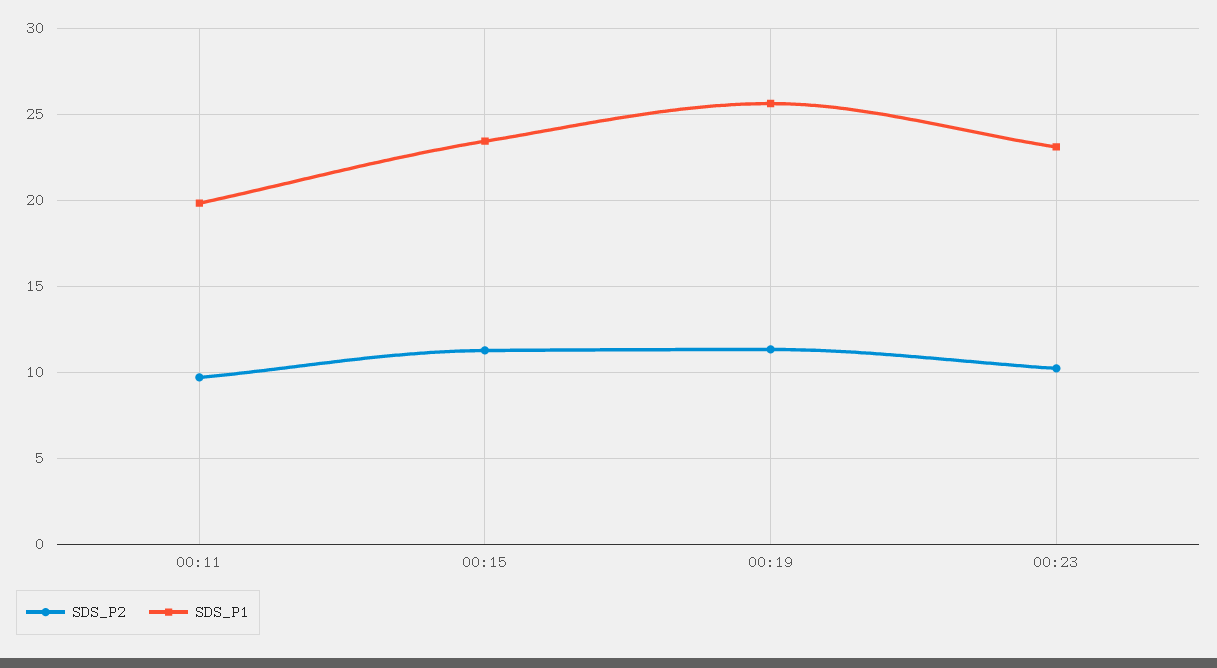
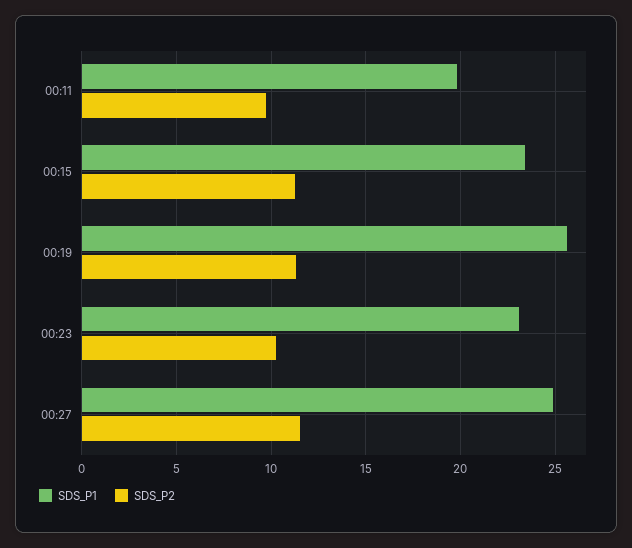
SDS_P1, 00:27: none -> 25
SDS_P2, 00:27: none -> 11.5

